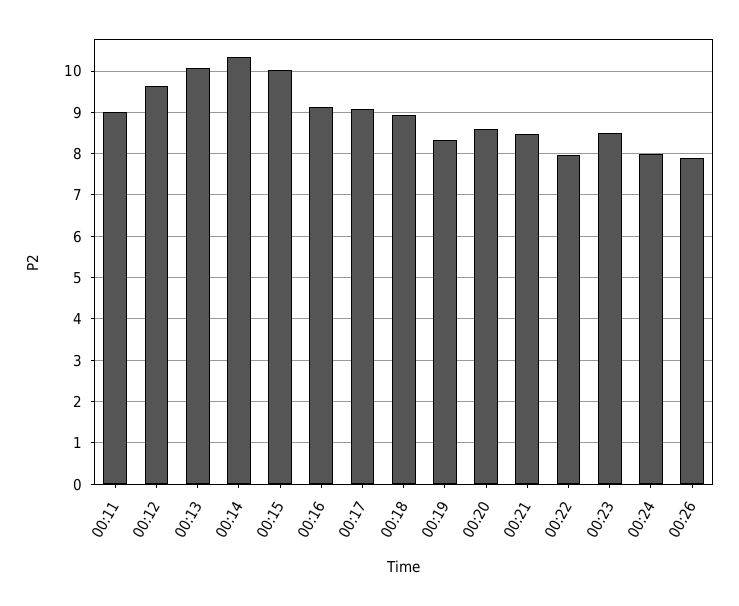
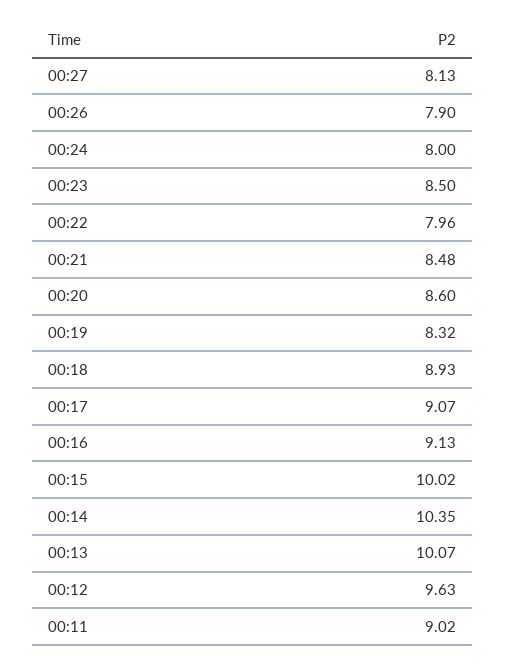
00:27: none -> 8.13

